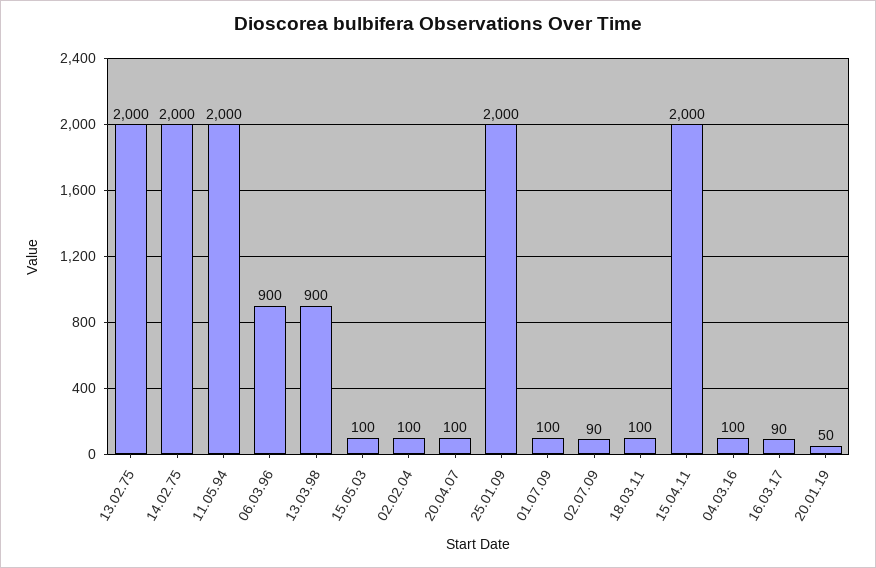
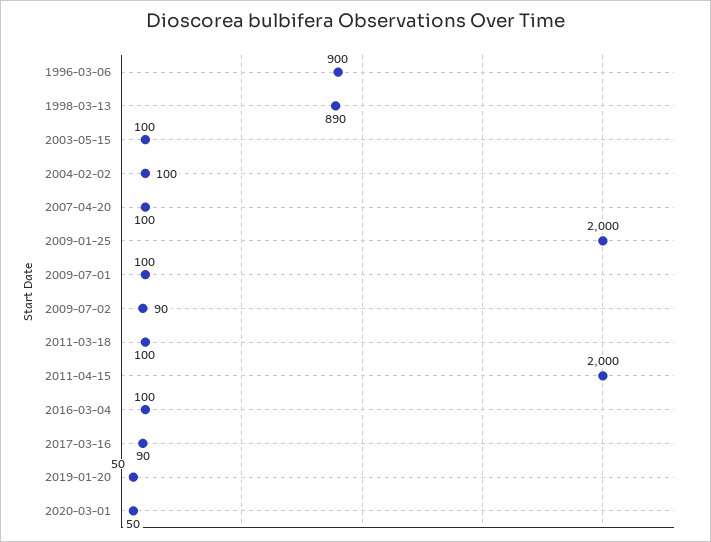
13.02.75: 2000 -> none
14.02.75: 2000 -> none
11.05.94: 2000 -> none
13.03.98: 900 -> 890
2020-03-01: none -> 50

